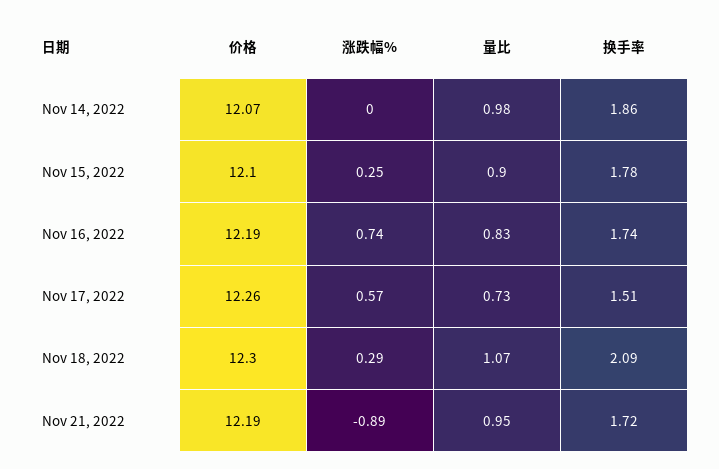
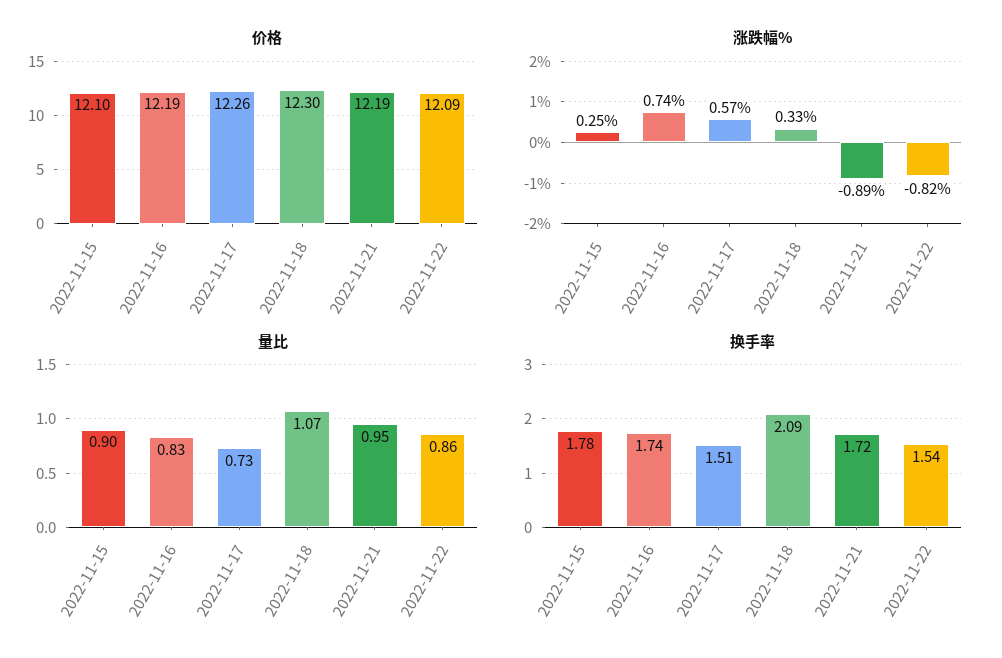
价格, Nov 14, 2022: 12.07 -> none
涨跌幅%, Nov 14, 2022: 0 -> none
量比, Nov 14, 2022: 0.98 -> none
换手率, Nov 14, 2022: 1.86 -> none
涨跌幅%, Nov 18, 2022: 0.29 -> 0.33
价格, 2022-11-22: none -> 12.09
涨跌幅%, 2022-11-22: none -> -0.82
量比, 2022-11-22: none -> 0.86
换手率, 2022-11-22: none -> 1.54

